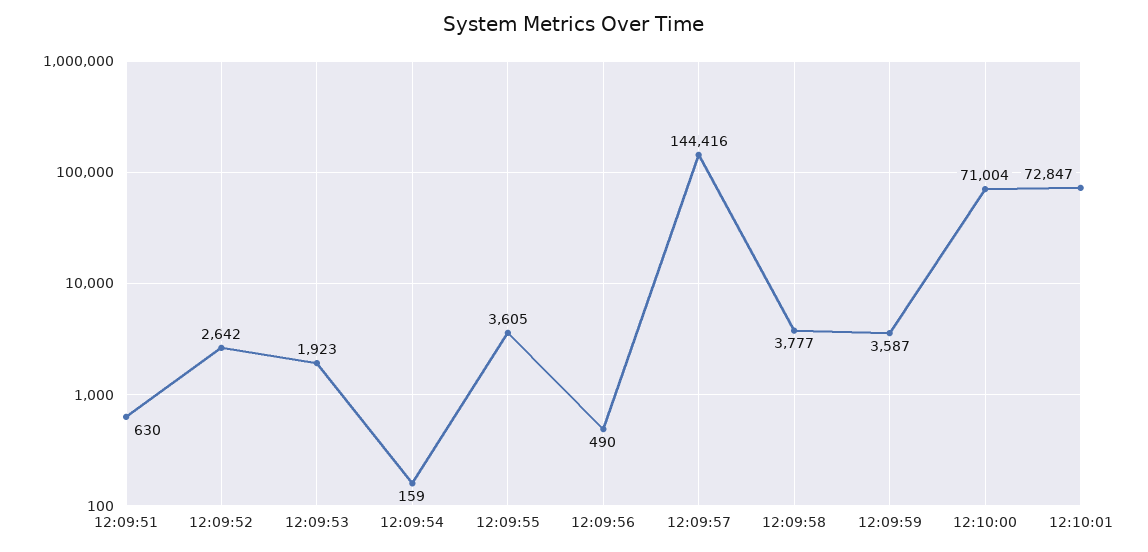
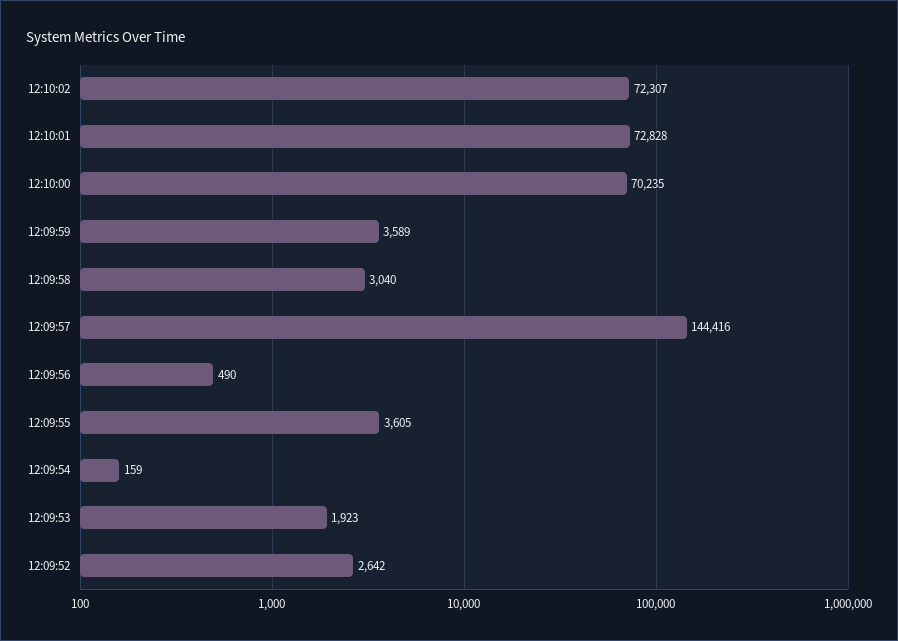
12:09:51: 630 -> none
12:09:58: 3777 -> 3040
12:09:59: 3587 -> 3589
12:10:00: 71004 -> 70235
12:10:01: 72847 -> 72828
12:10:02: none -> 72307

